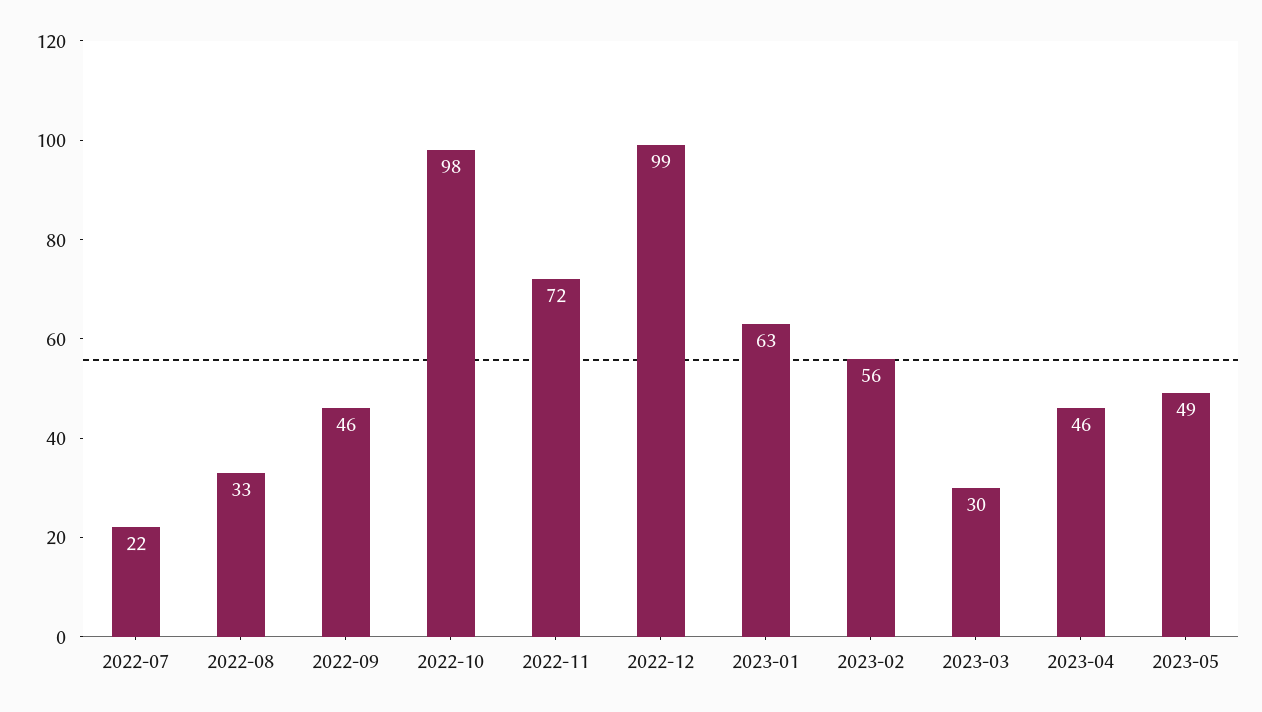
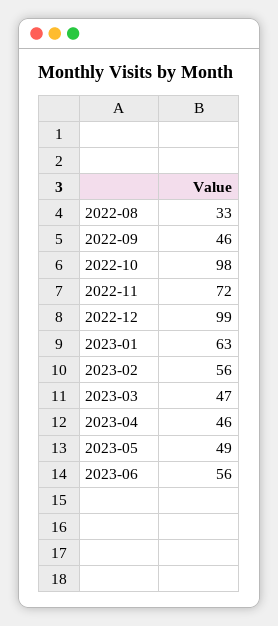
2022-07: 22 -> none
2023-03: 30 -> 47
2023-06: none -> 56

